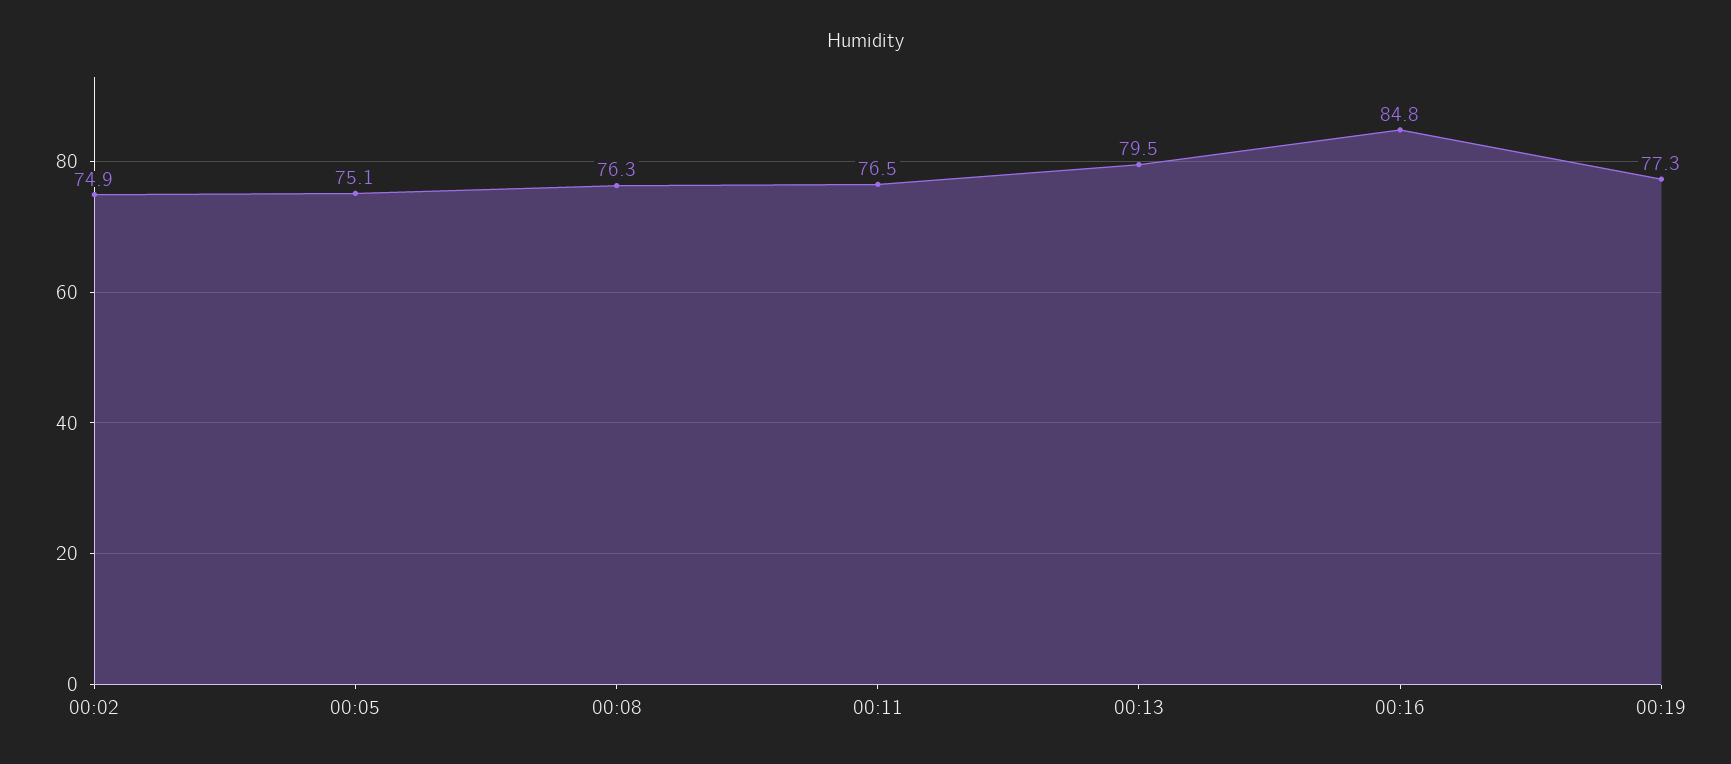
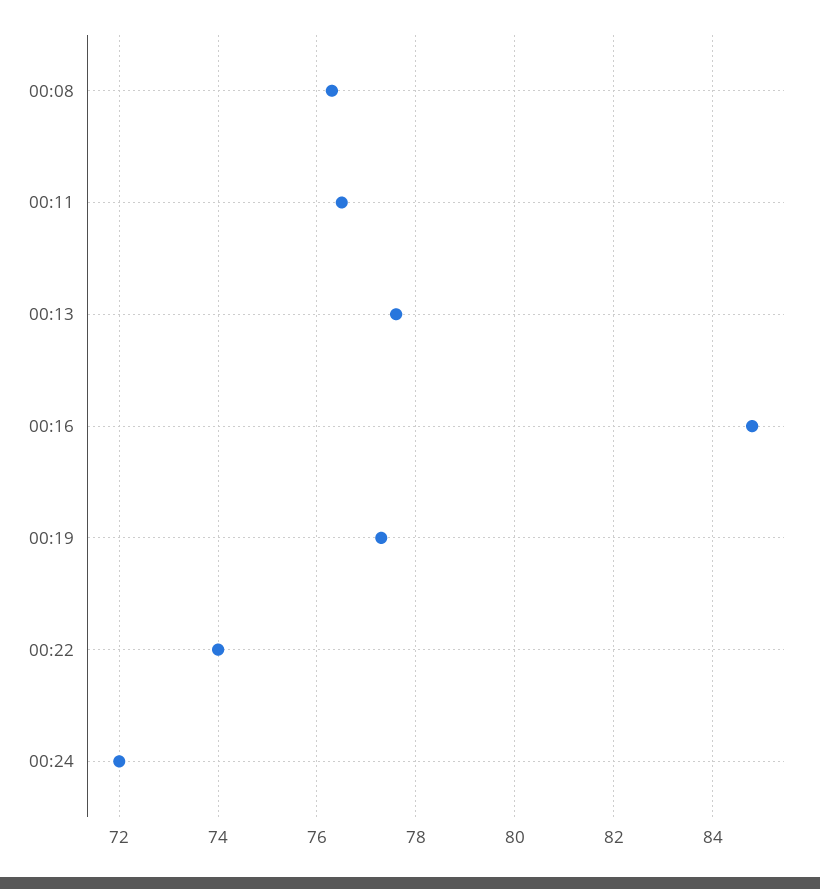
00:02: 74.9 -> none
00:05: 75.1 -> none
00:13: 79.5 -> 77.5
00:22: none -> 74
00:24: none -> 72

